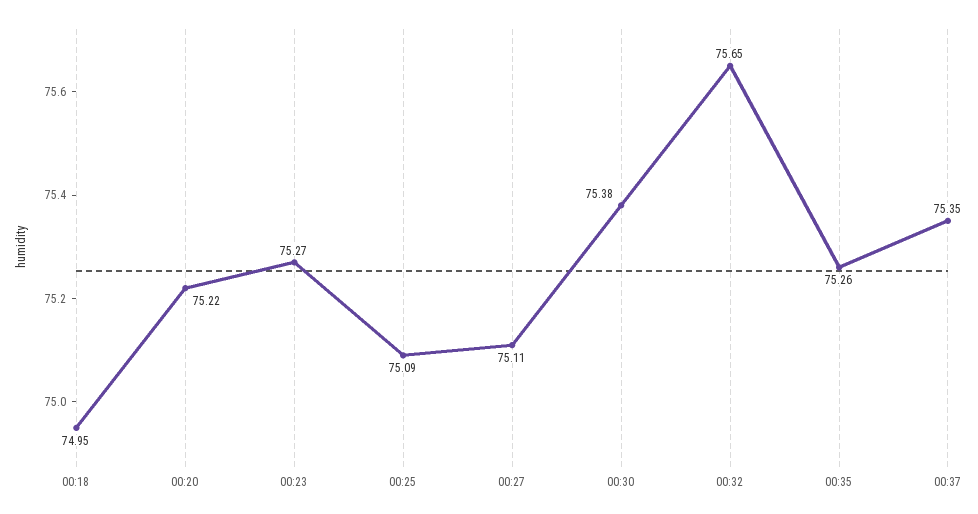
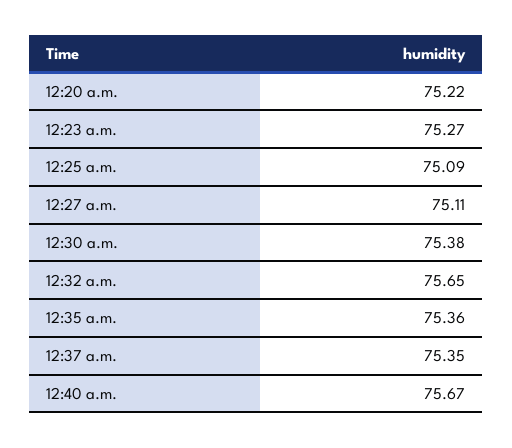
00:18: 74.95 -> none
00:35: 75.26 -> 75.36
12:40 a.m.: none -> 75.67

